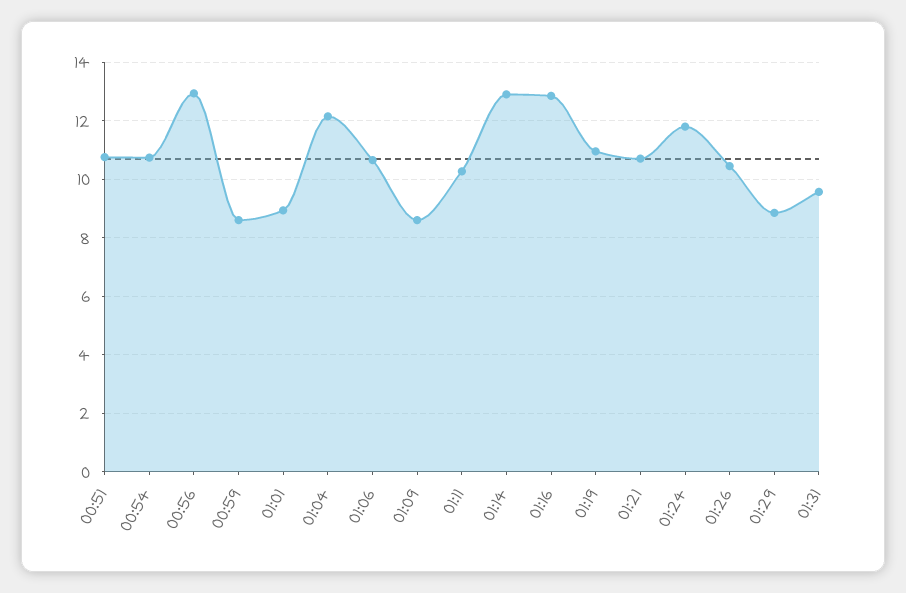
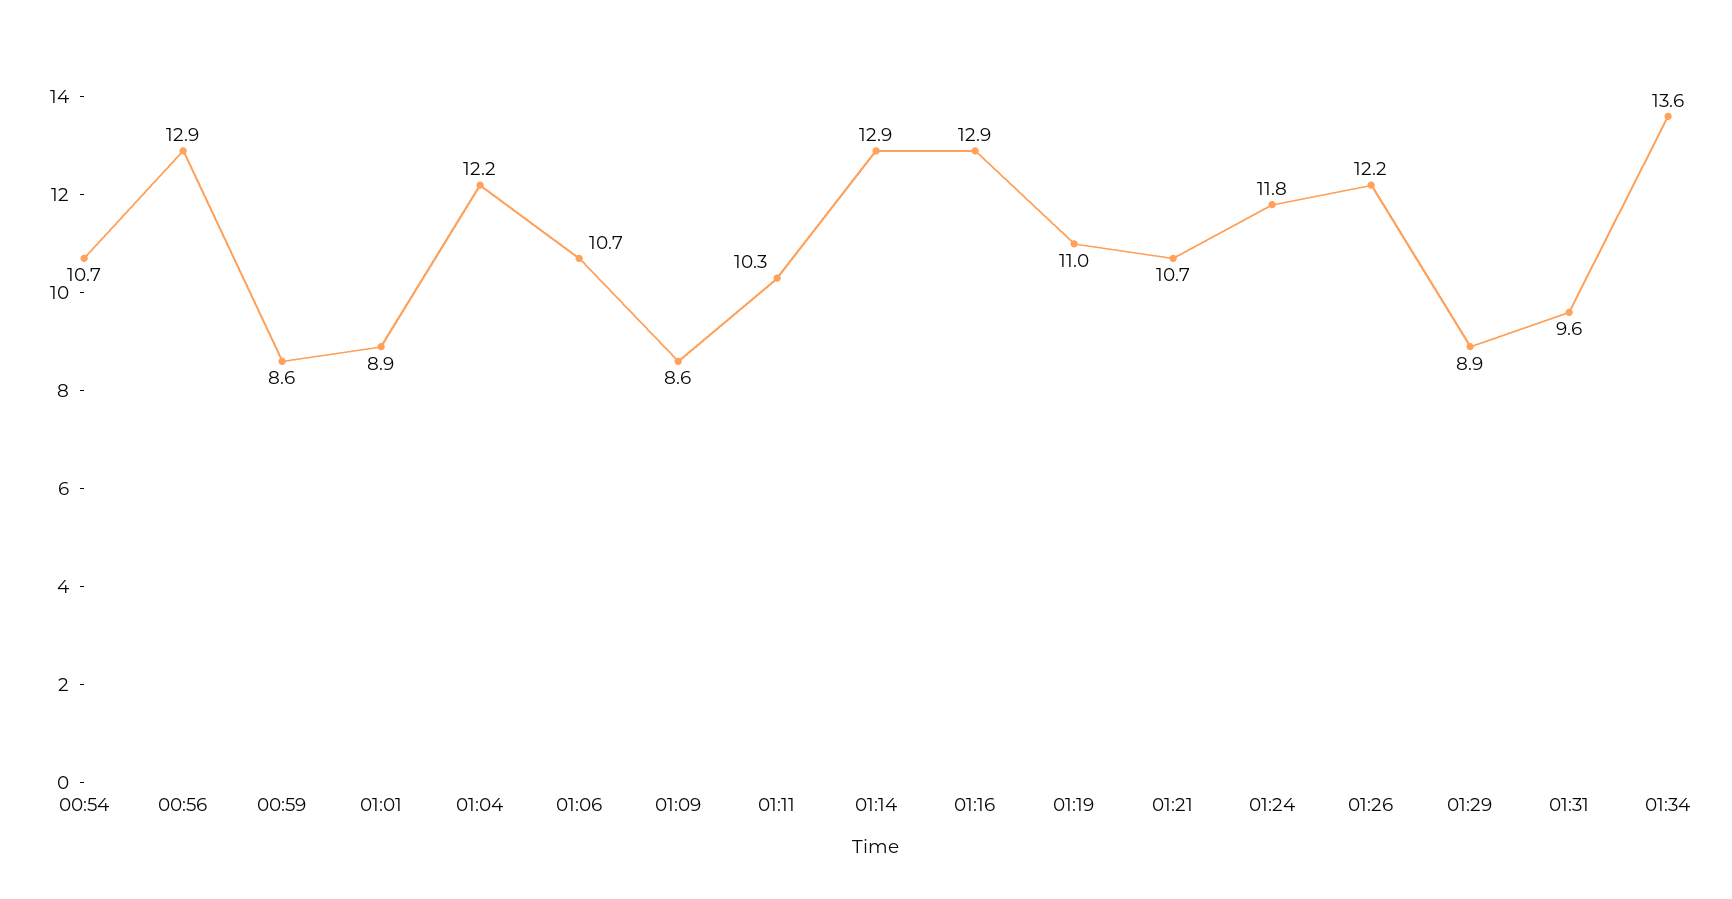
00:51: 10.75 -> none
01:26: 10.5 -> 12.2
01:34: none -> 13.6

